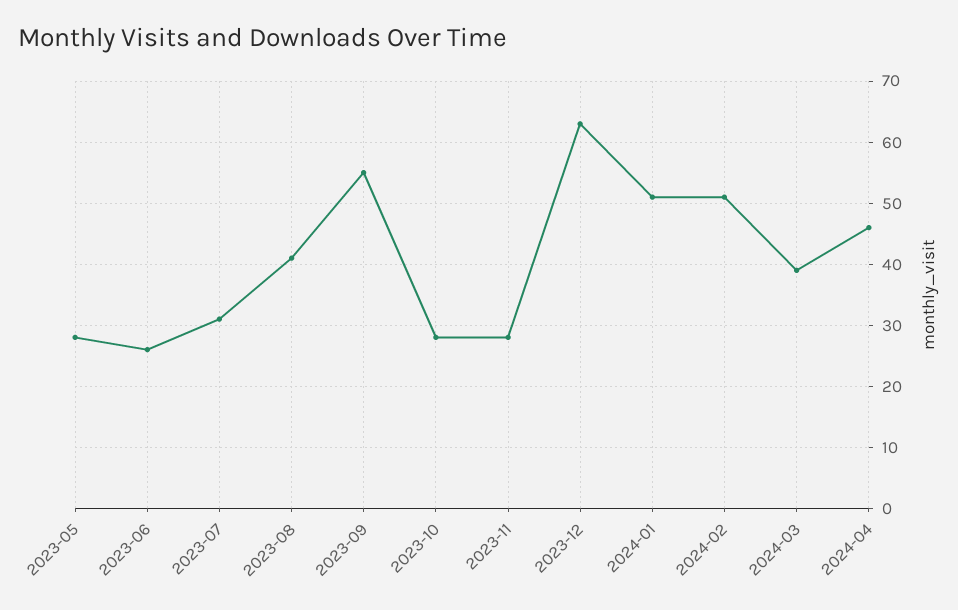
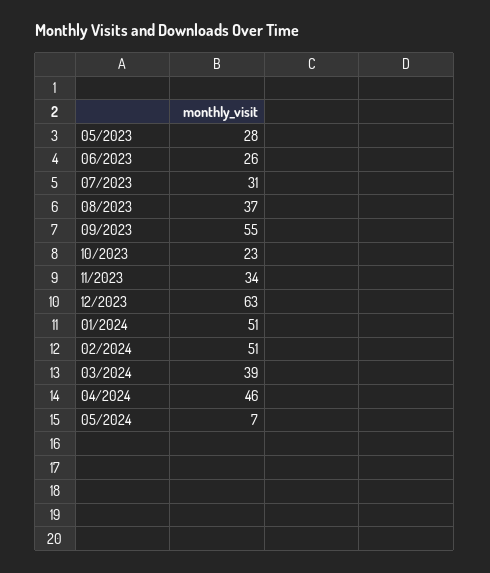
2023-08: 41 -> 37
2023-10: 28 -> 23
2023-11: 28 -> 34
05/2024: none -> 7

